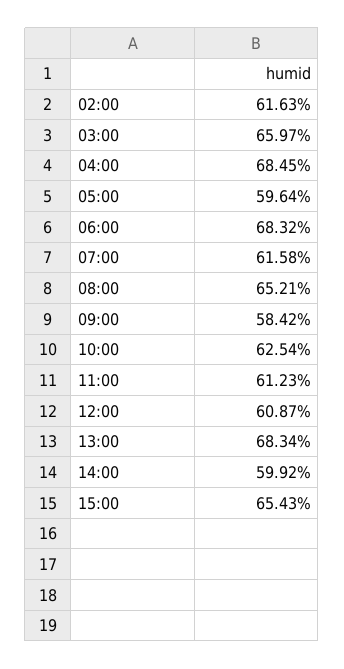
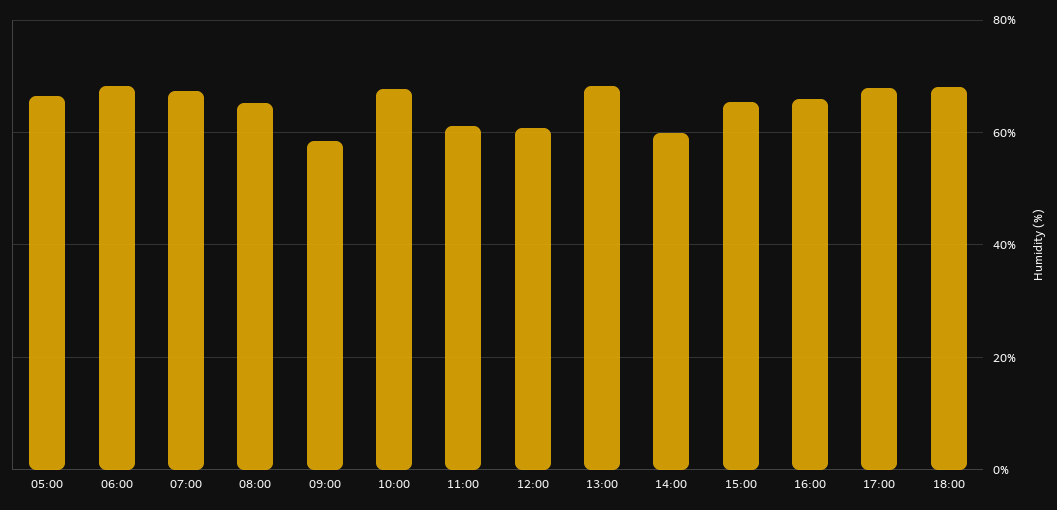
02:00: 61.63 -> none
03:00: 65.97 -> none
04:00: 68.45 -> none
05:00: 59.64 -> 66
07:00: 61.58 -> 68
10:00: 62.54 -> 68
16:00: none -> 66
17:00: none -> 68
18:00: none -> 68

